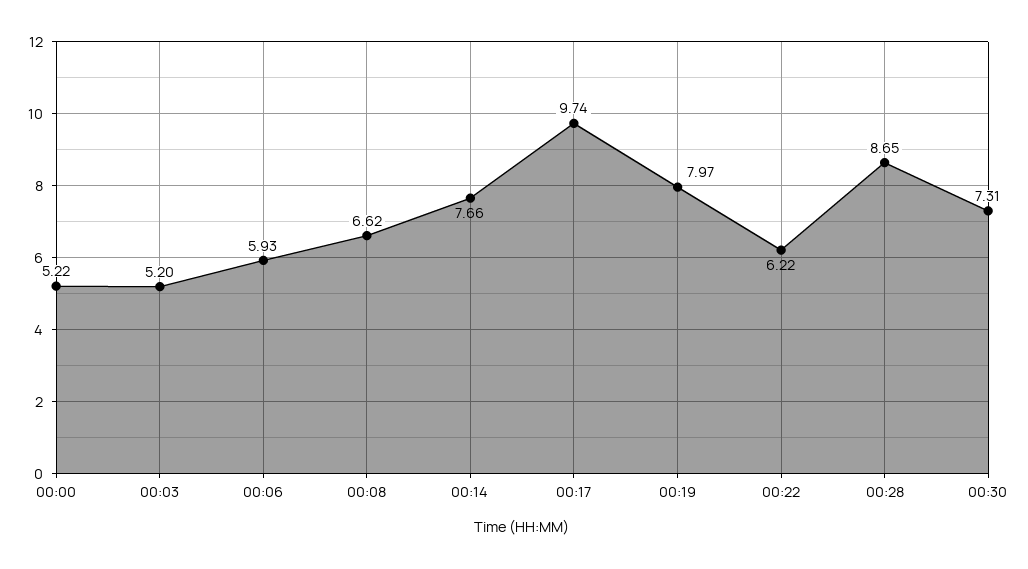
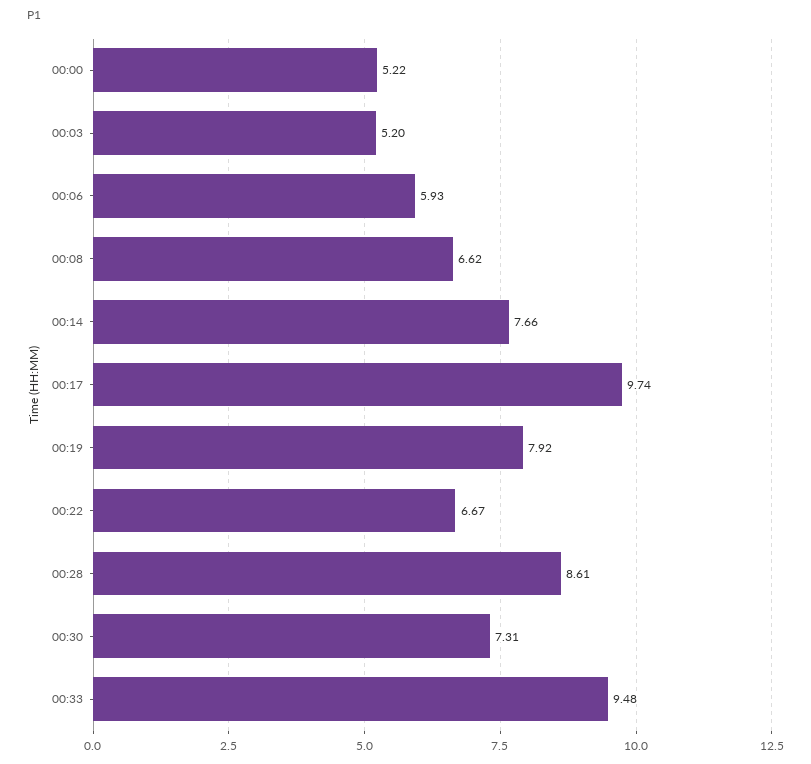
00:19: 7.97 -> 7.92
00:22: 6.22 -> 6.67
00:28: 8.65 -> 8.61
00:33: none -> 9.48

